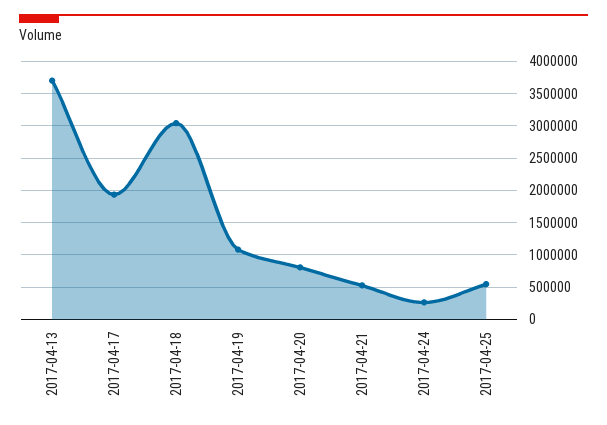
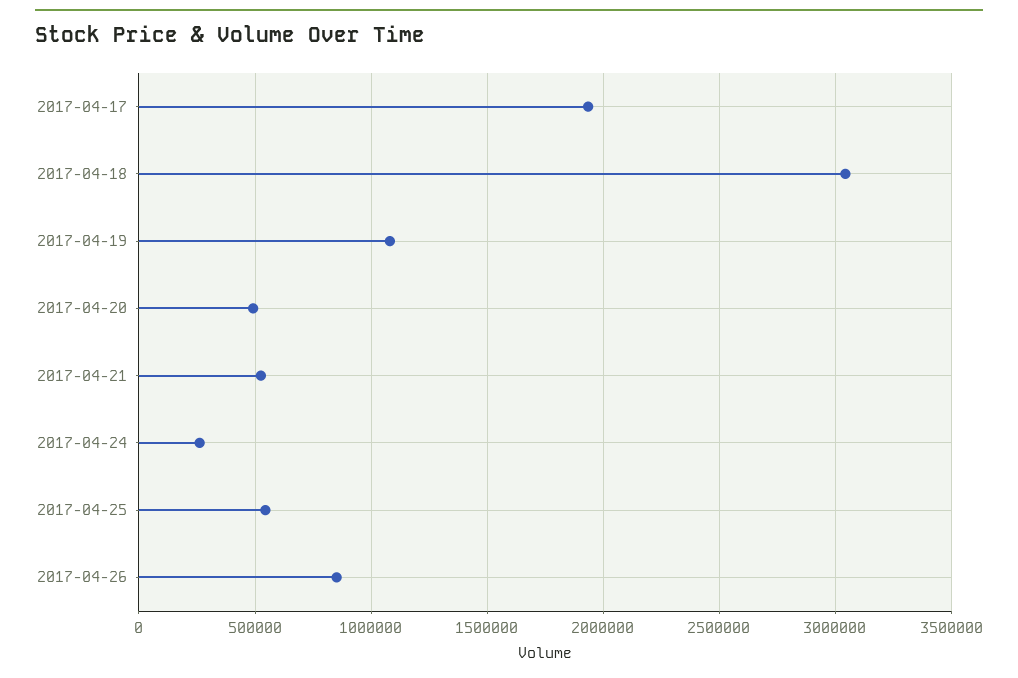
2017-04-13: 3700000 -> none
2017-04-20: 800000 -> 500000
2017-04-26: none -> 850000

